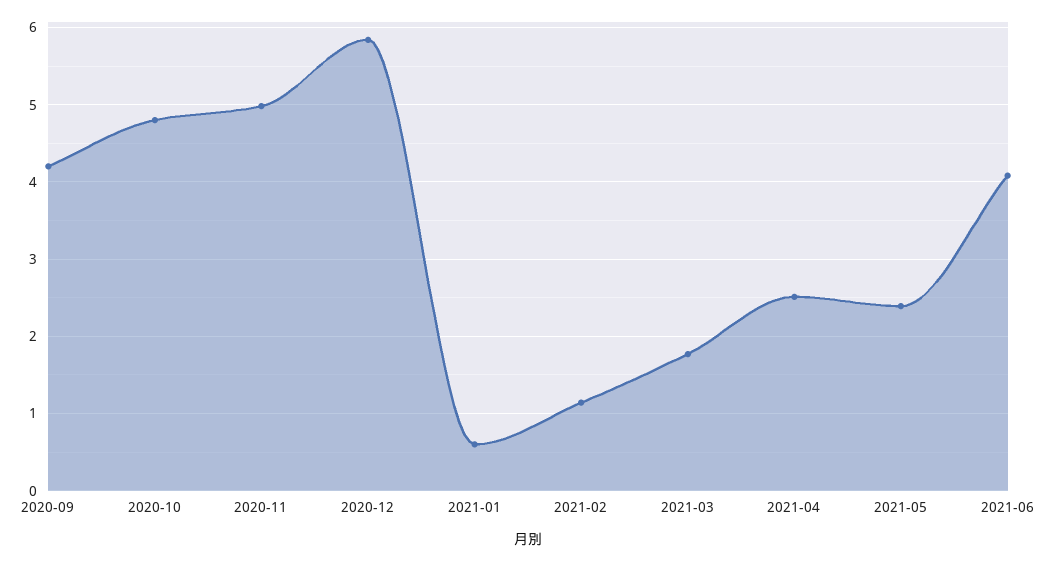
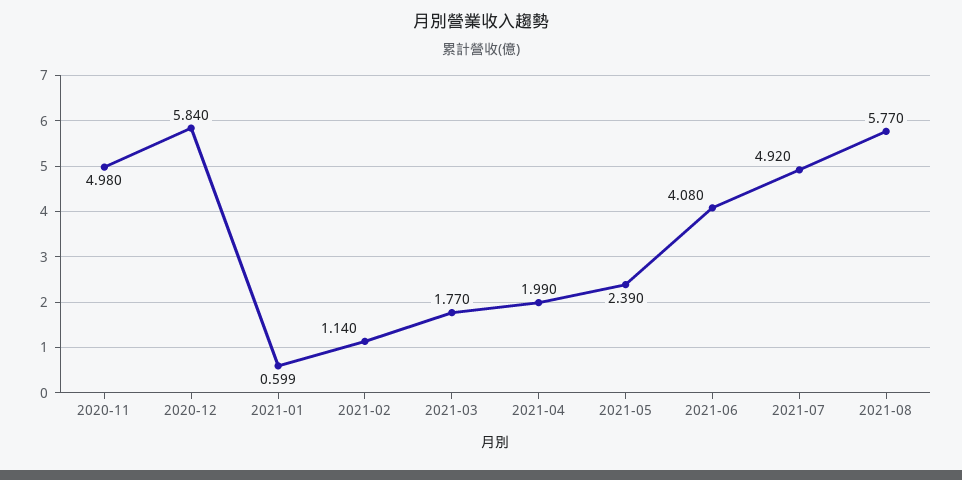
2020-09: 4.2 -> none
2020-10: 4.8 -> none
2021-04: 2.5 -> 1.99
2021-07: none -> 4.92
2021-08: none -> 5.77

